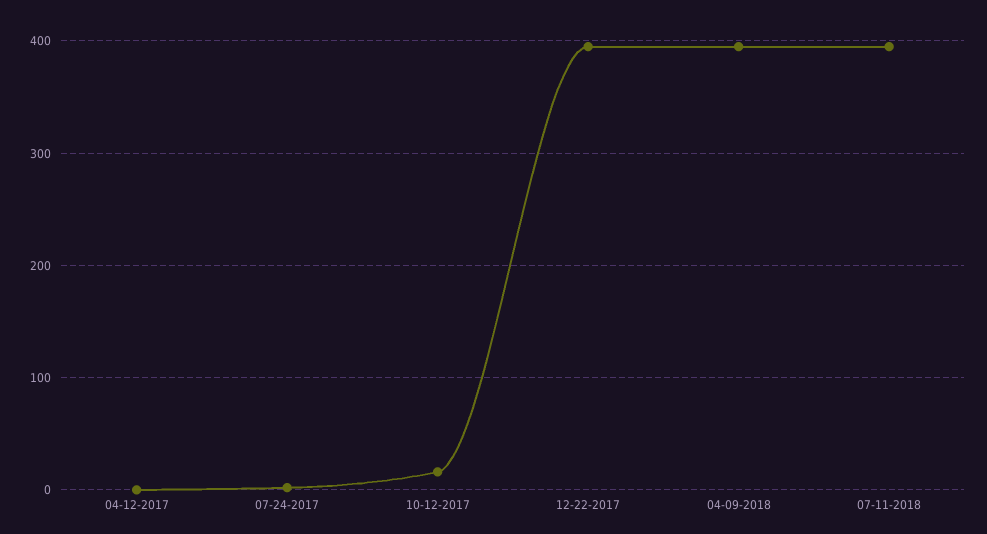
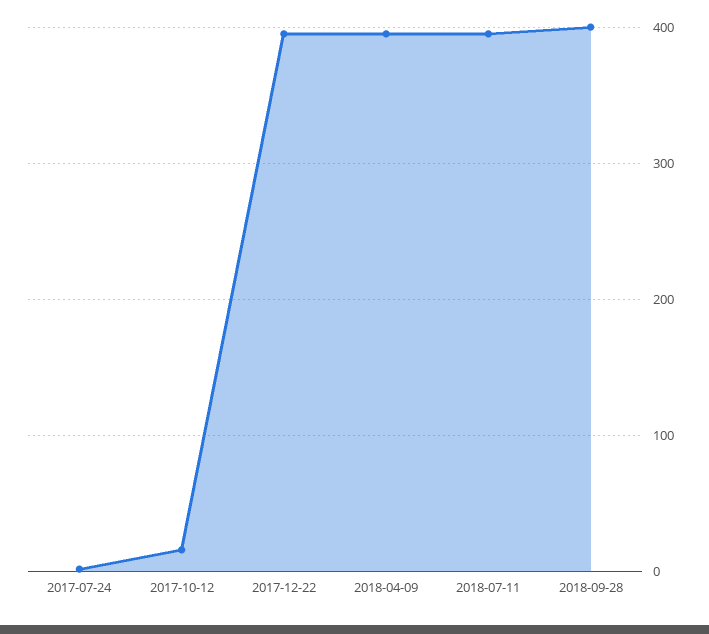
04-12-2017: 0 -> none
2018-09-28: none -> 400

